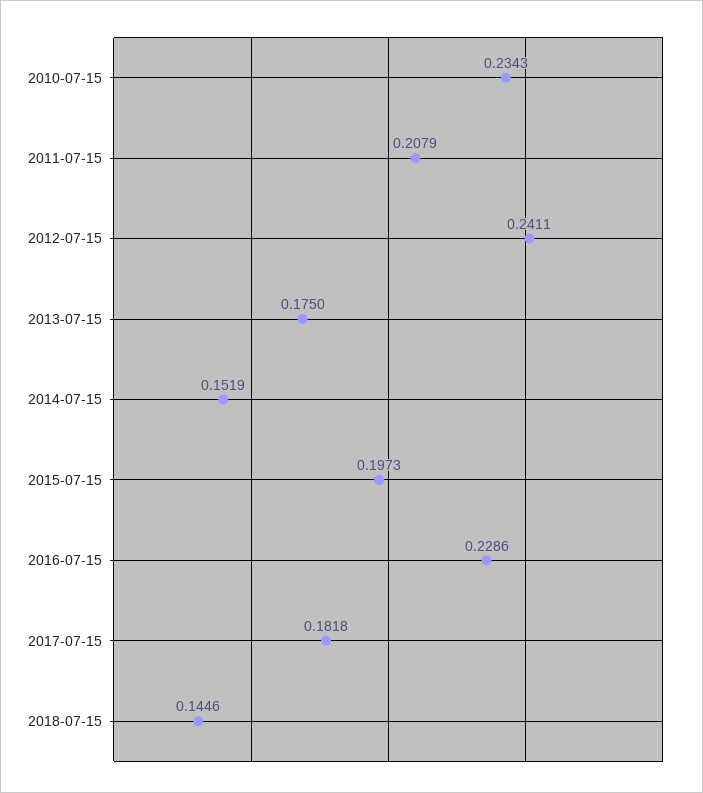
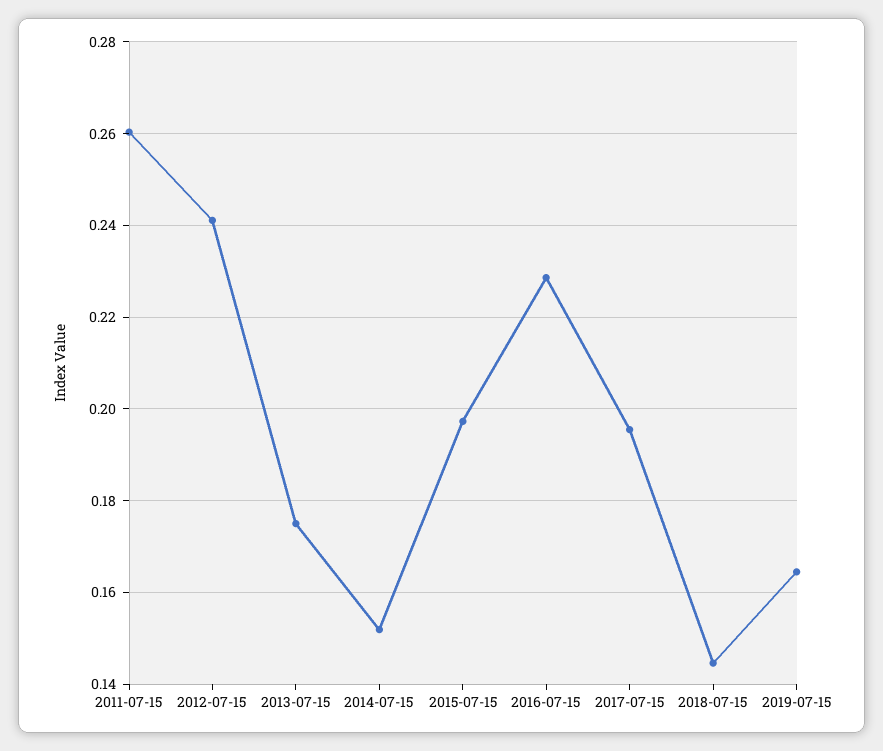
2010-07-15: 0.2343 -> none
2011-07-15: 0.2079 -> 0.26
2017-07-15: 0.1818 -> 0.196
2019-07-15: none -> 0.164

